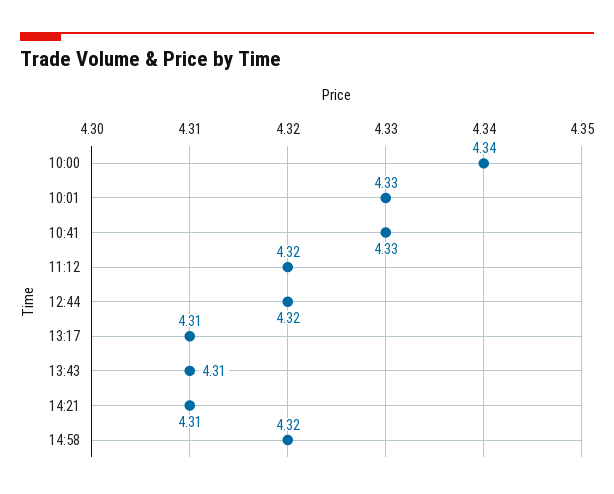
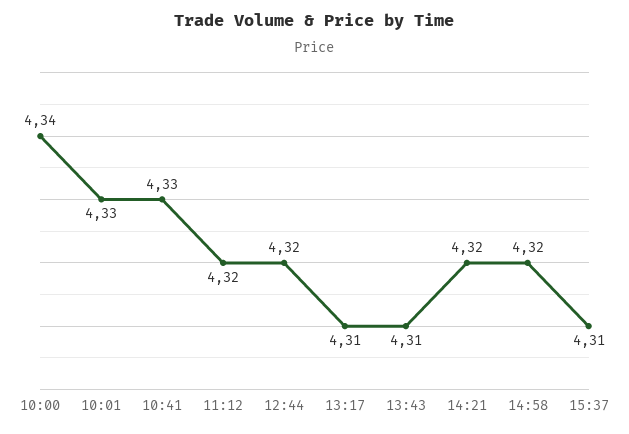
14:21: 4.31 -> 4.32
15:37: none -> 4.31

